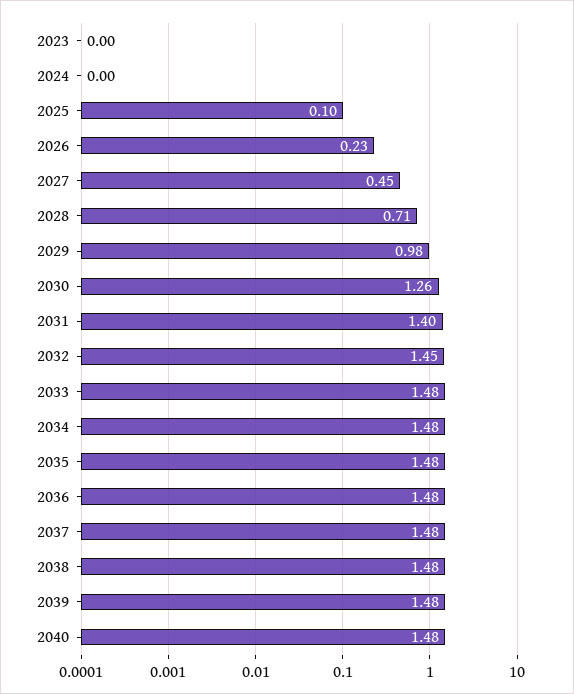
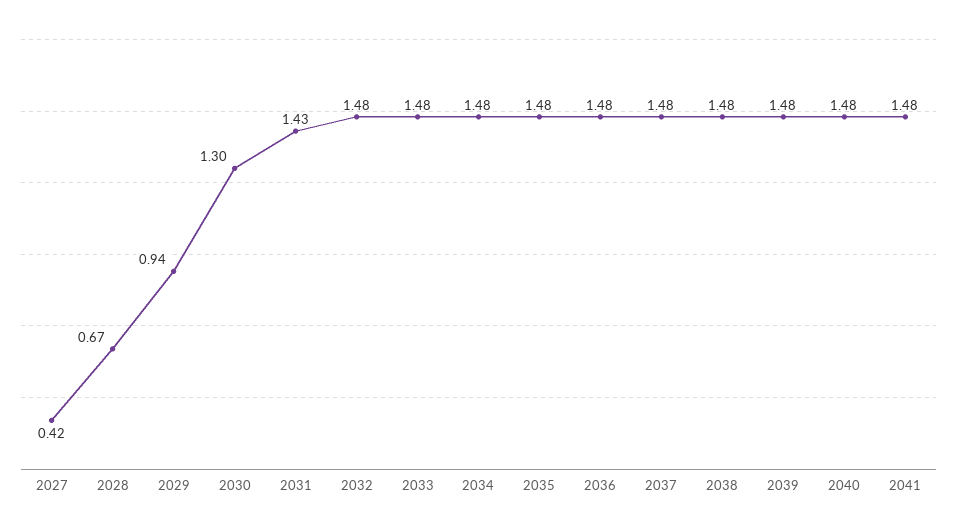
2023: 0 -> none
2024: 0 -> none
2025: 0.1 -> none
2026: 0.23 -> none
2027: 0.45 -> 0.42
2028: 0.71 -> 0.67
2029: 0.98 -> 0.94
2030: 1.26 -> 1.3
2031: 1.4 -> 1.43
2032: 1.45 -> 1.48
2041: none -> 1.48

